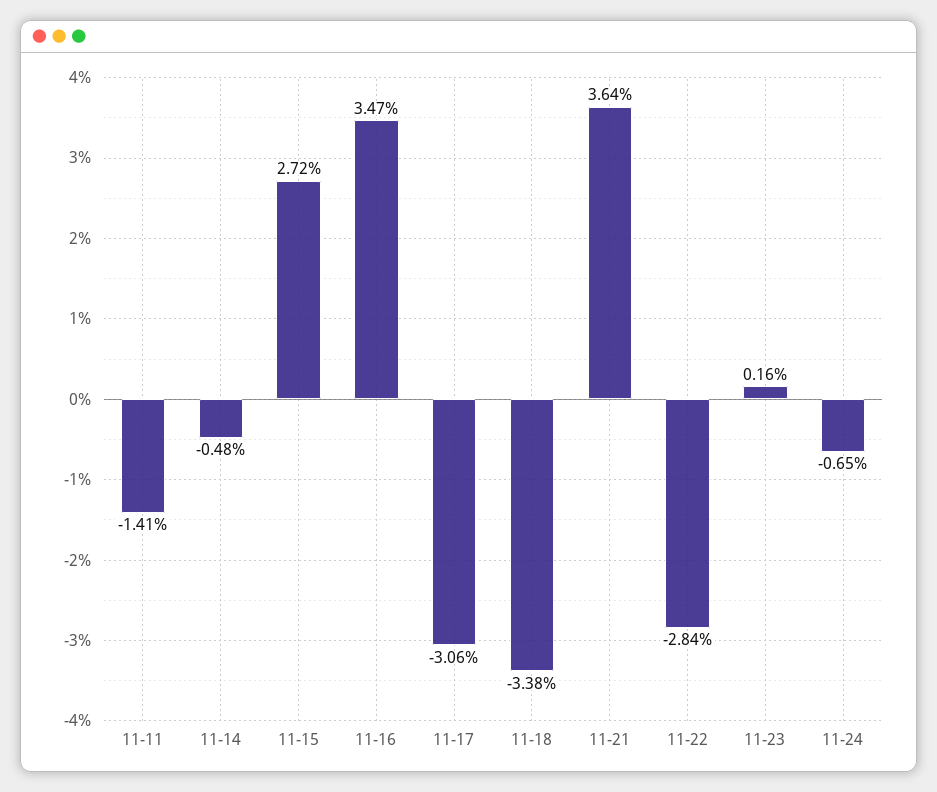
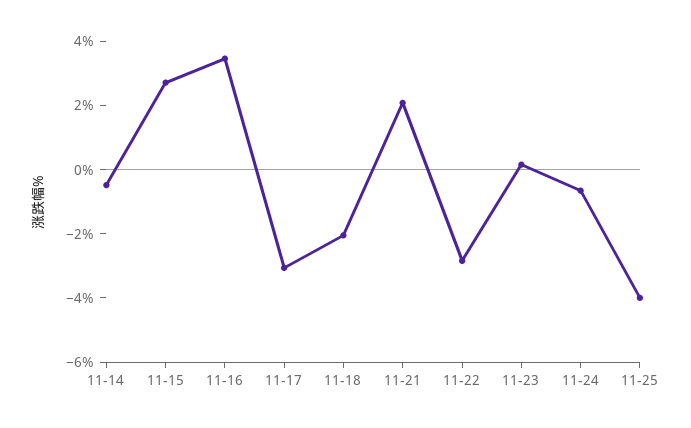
11-11: -1.41 -> none
11-18: -3.38 -> -2
11-21: 3.64 -> 2
11-25: none -> -4

